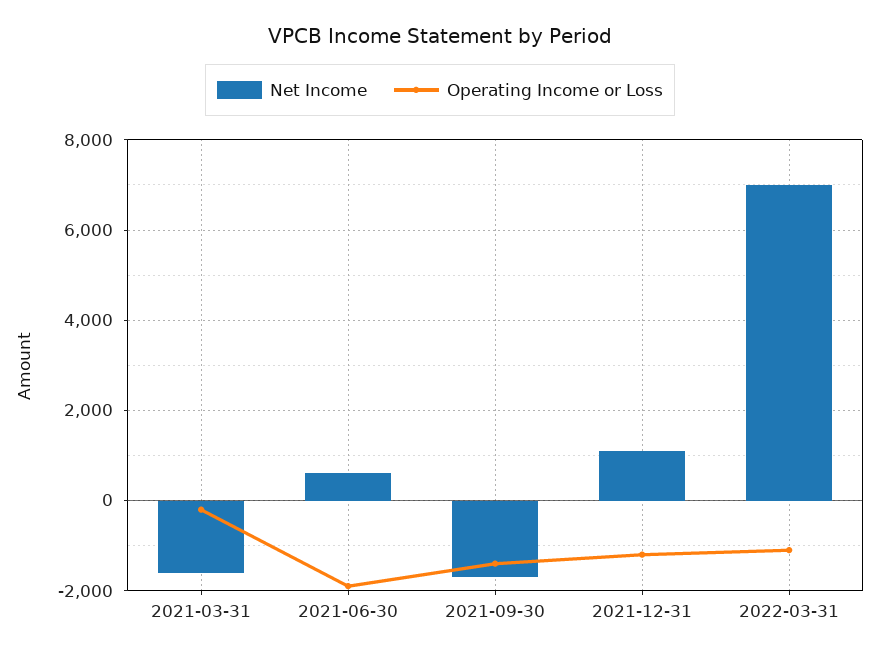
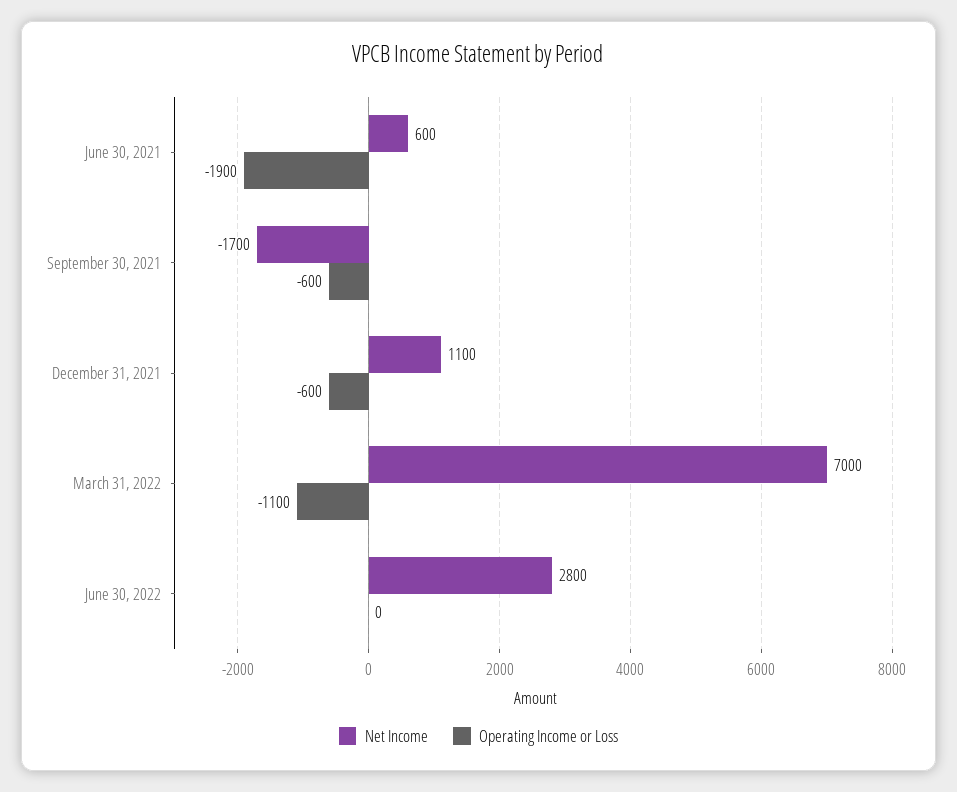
Net Income, 2021-03-31: -1600 -> none
Operating Income or Loss, 2021-03-31: -200 -> none
Operating Income or Loss, 2021-09-30: -1400 -> -600
Operating Income or Loss, 2021-12-31: -1200 -> -600
Net Income, June 30, 2022: none -> 2800
Operating Income or Loss, June 30, 2022: none -> 0

